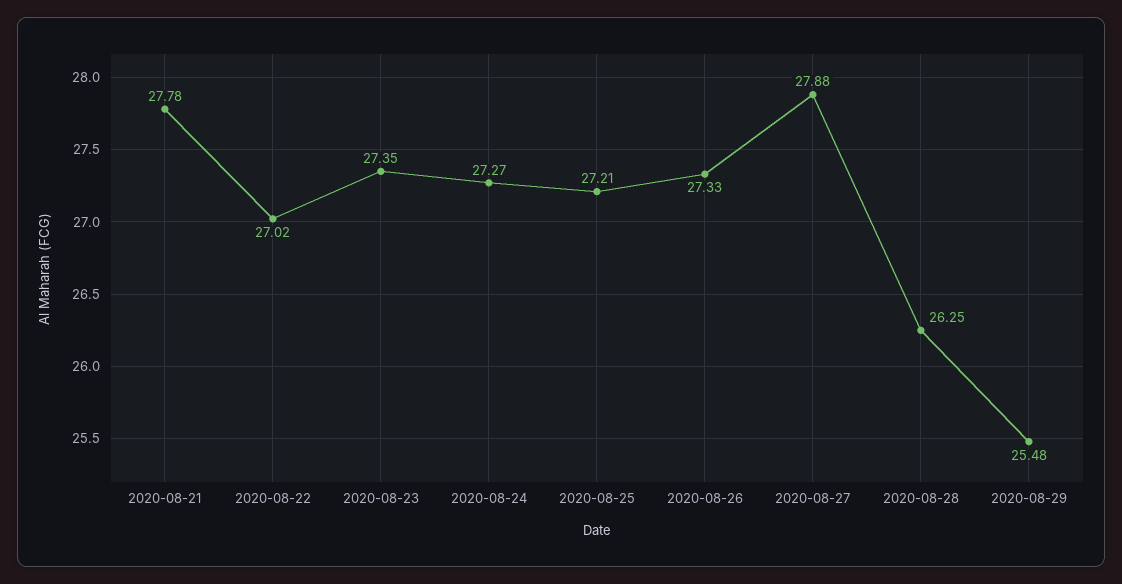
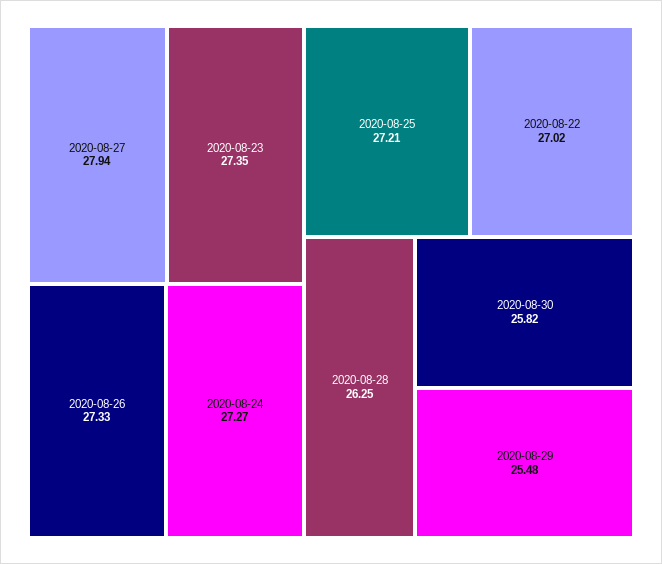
2020-08-21: 27.78 -> none
2020-08-27: 27.88 -> 27.94
2020-08-30: none -> 25.82

